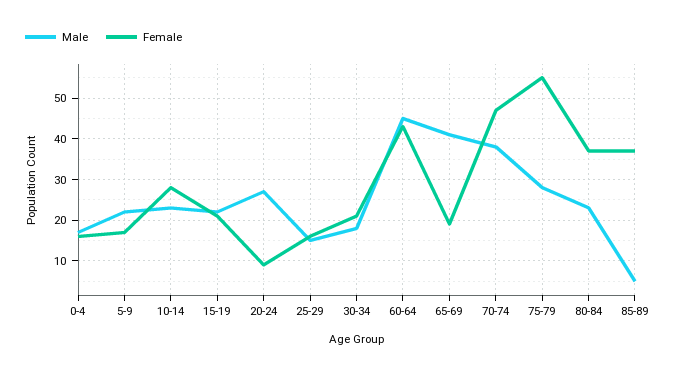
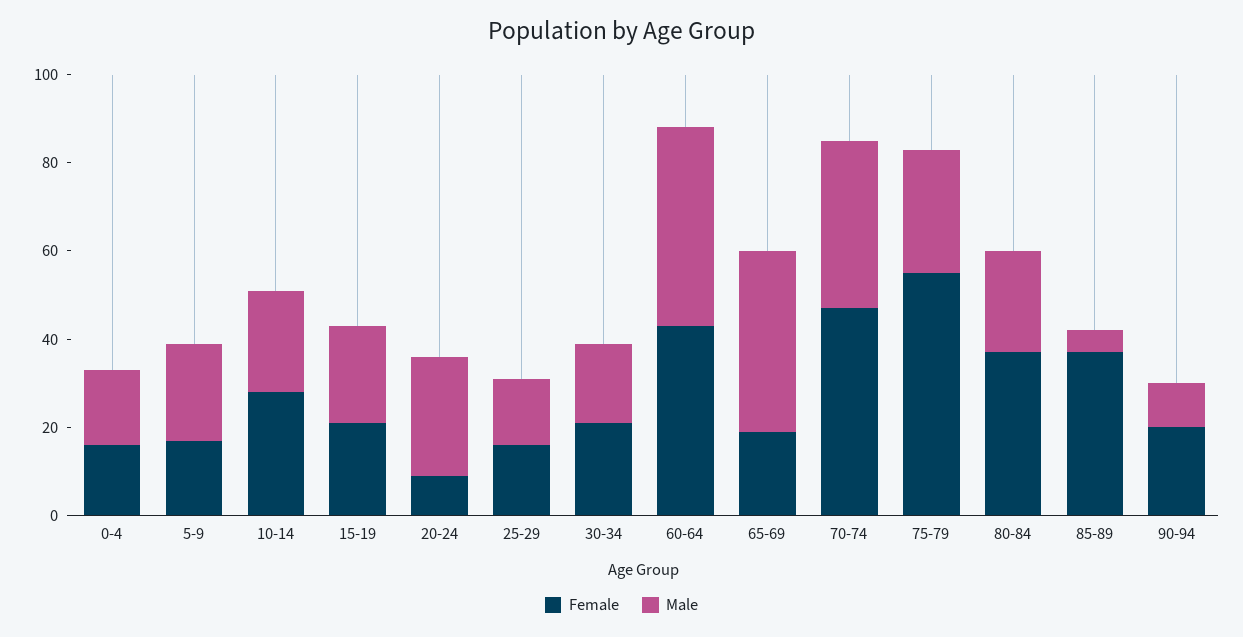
Female, 90-94: none -> 20
Male, 90-94: none -> 10

